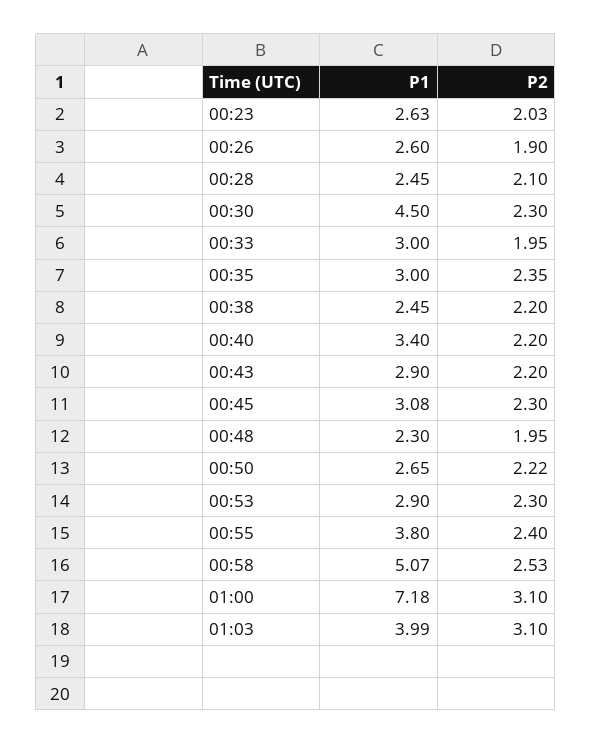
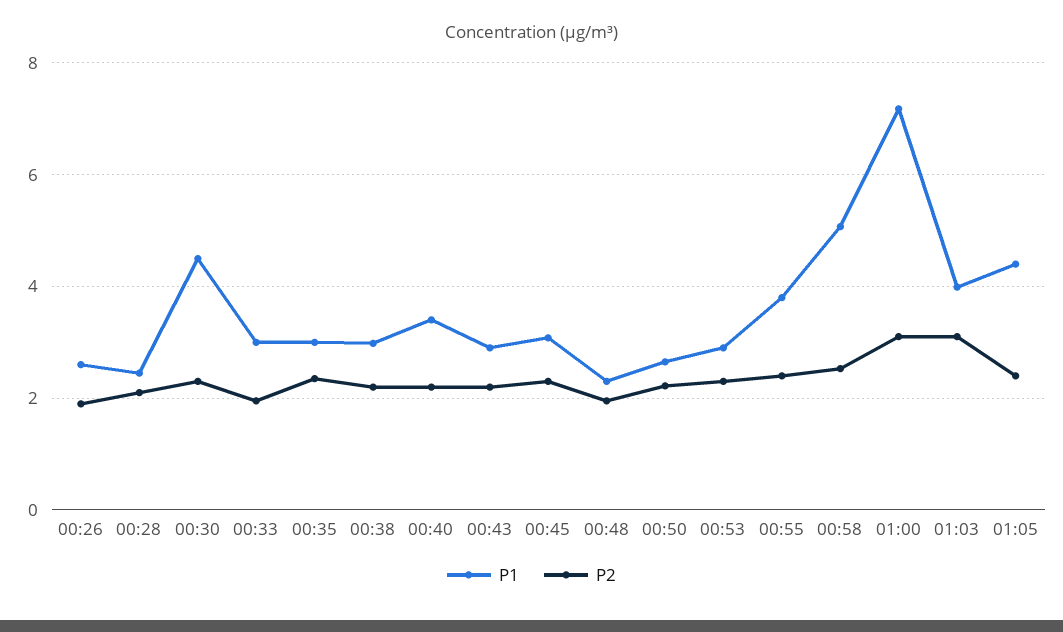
P1, 00:23: 2.63 -> none
P2, 00:23: 2.03 -> none
P1, 00:38: 2.45 -> 3
P1, 01:05: none -> 4.4
P2, 01:05: none -> 2.4

